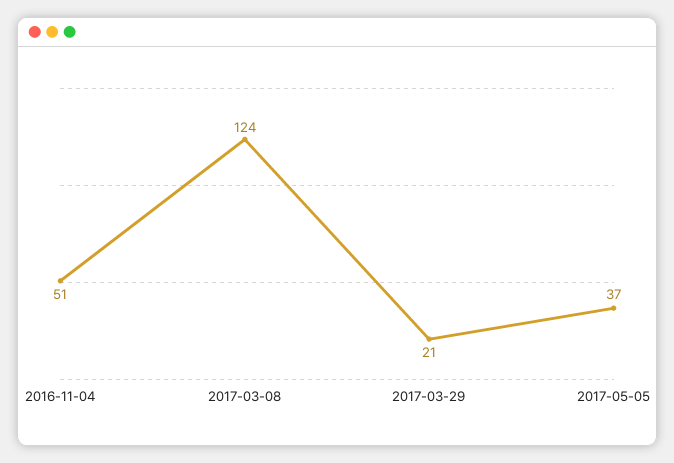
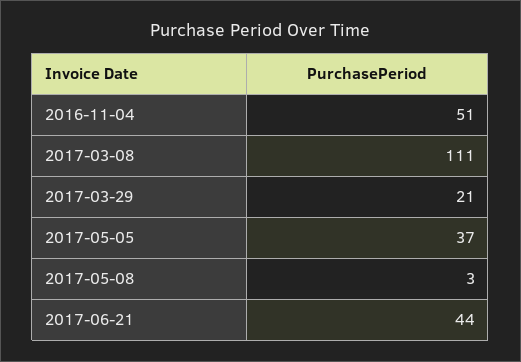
2017-03-08: 124 -> 111
2017-05-08: none -> 3
2017-06-21: none -> 44

